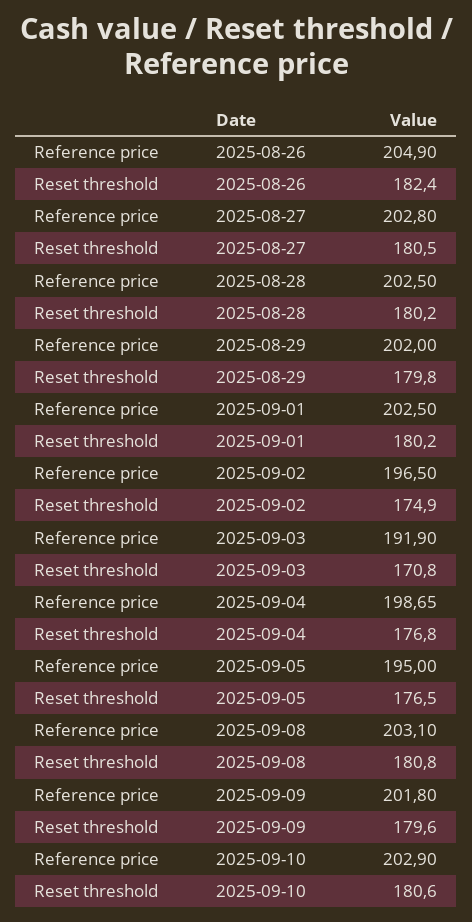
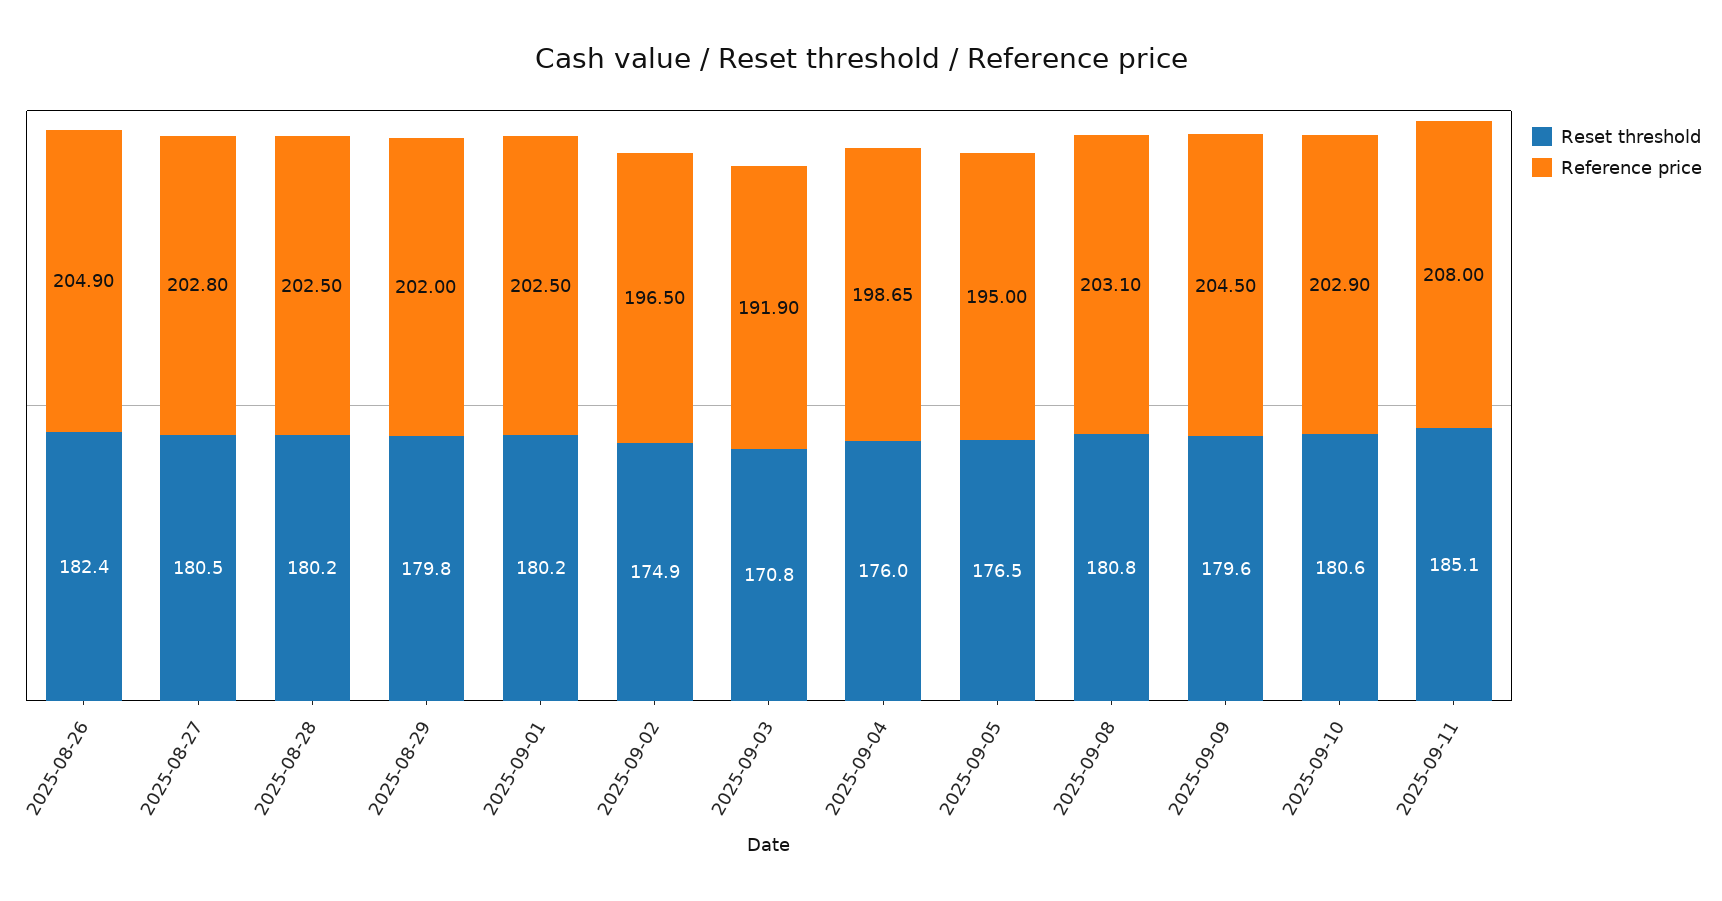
Reset threshold, 2025-09-04: 176.8 -> 176
Reference price, 2025-09-09: 201.8 -> 204.5
Reset threshold, 2025-09-11: none -> 185.1
Reference price, 2025-09-11: none -> 208

